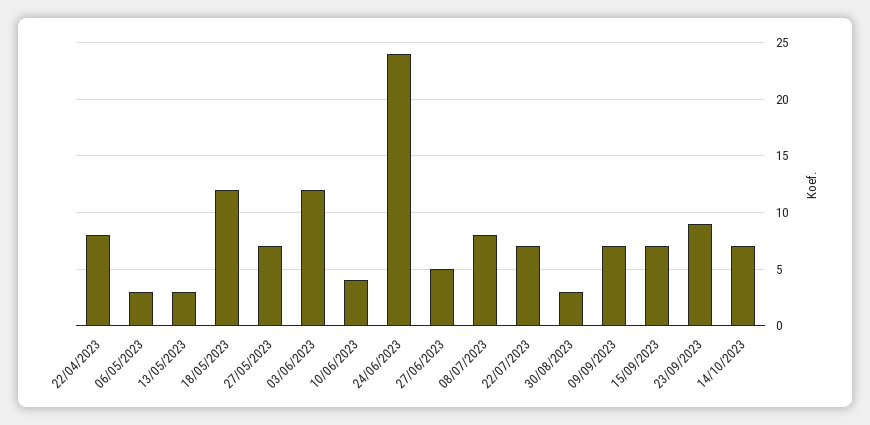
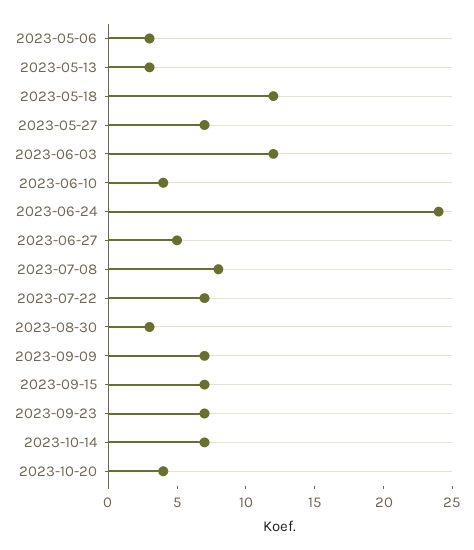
22/04/2023: 8 -> none
23/09/2023: 9 -> 7
2023-10-20: none -> 4

